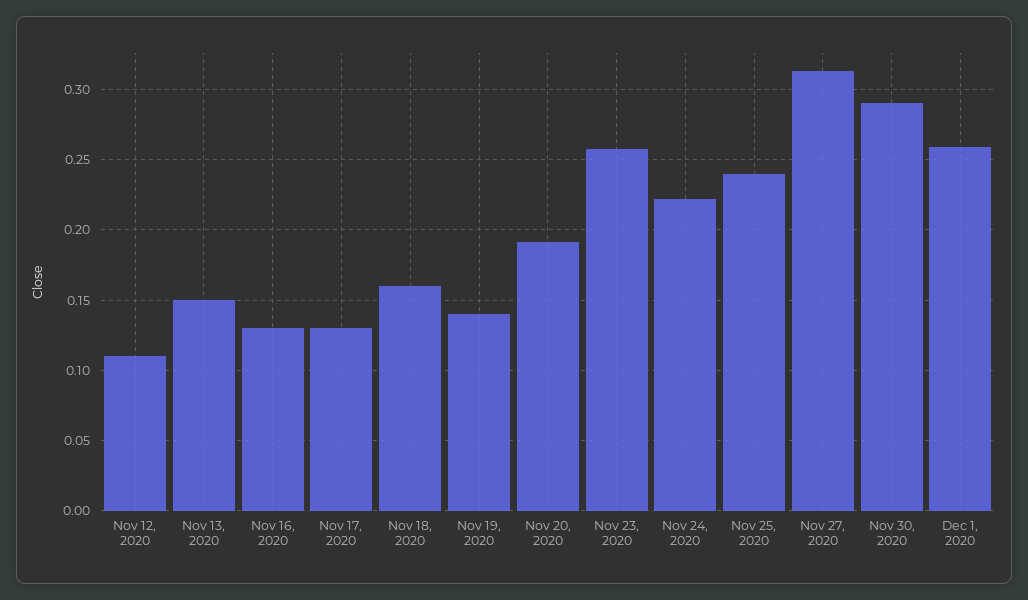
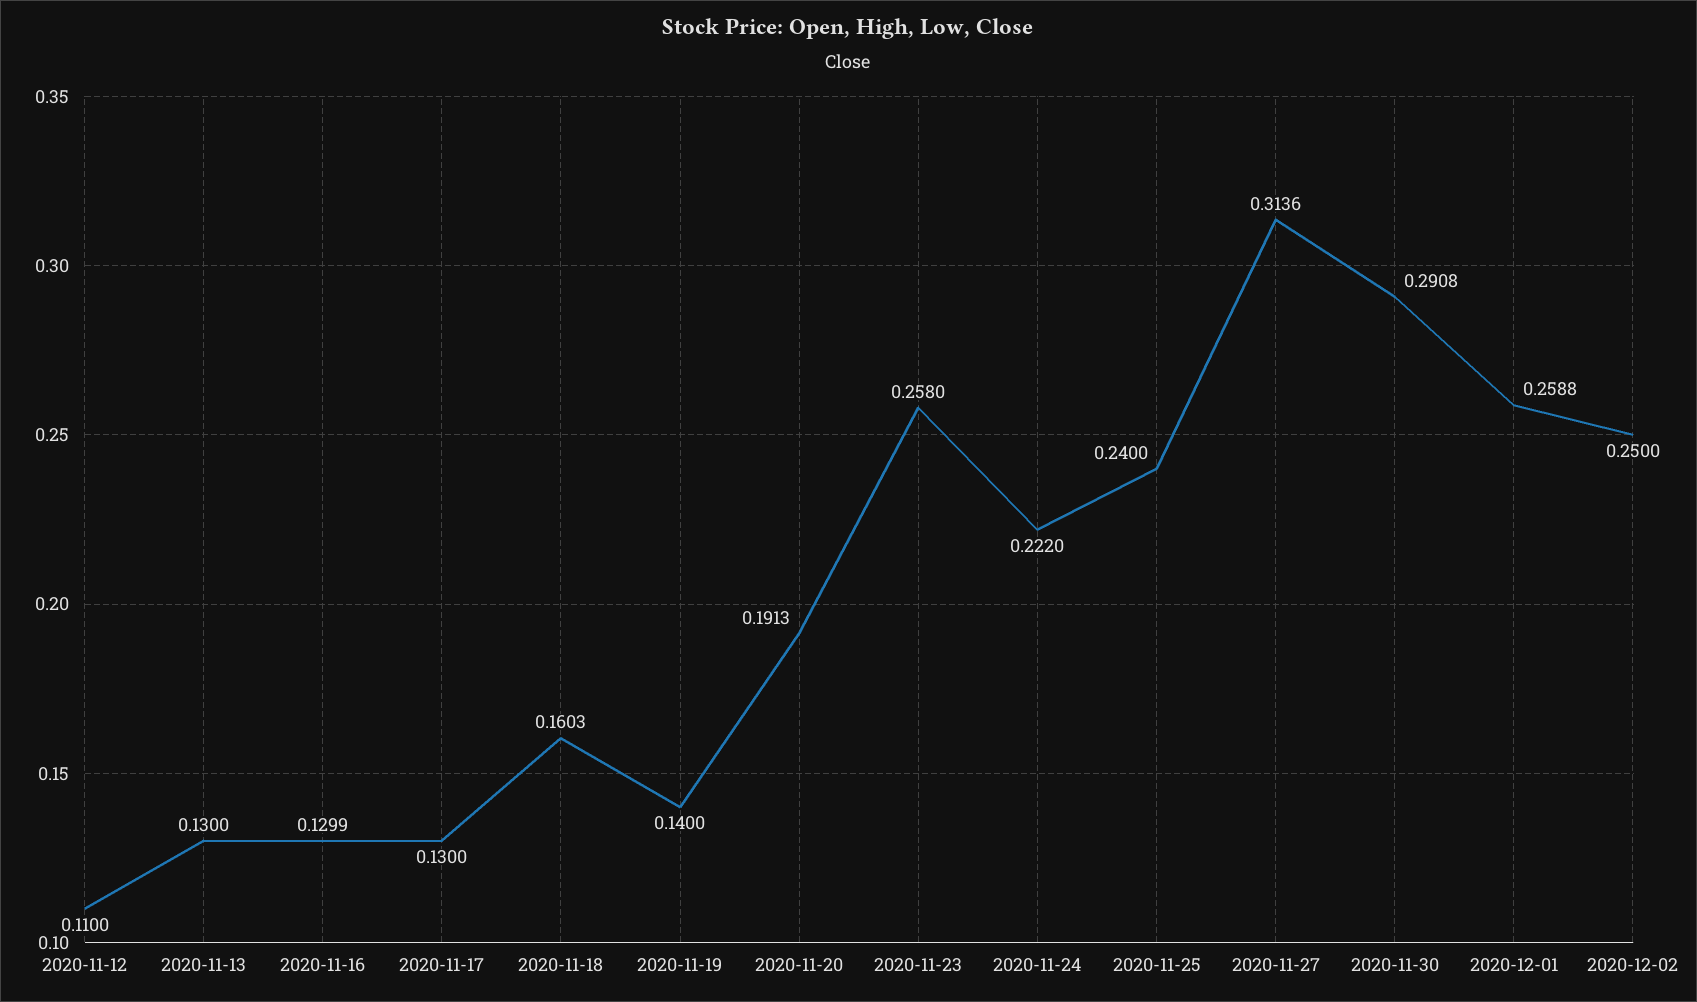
Nov 13, 2020: 0.15 -> 0.13
2020-12-02: none -> 0.25

